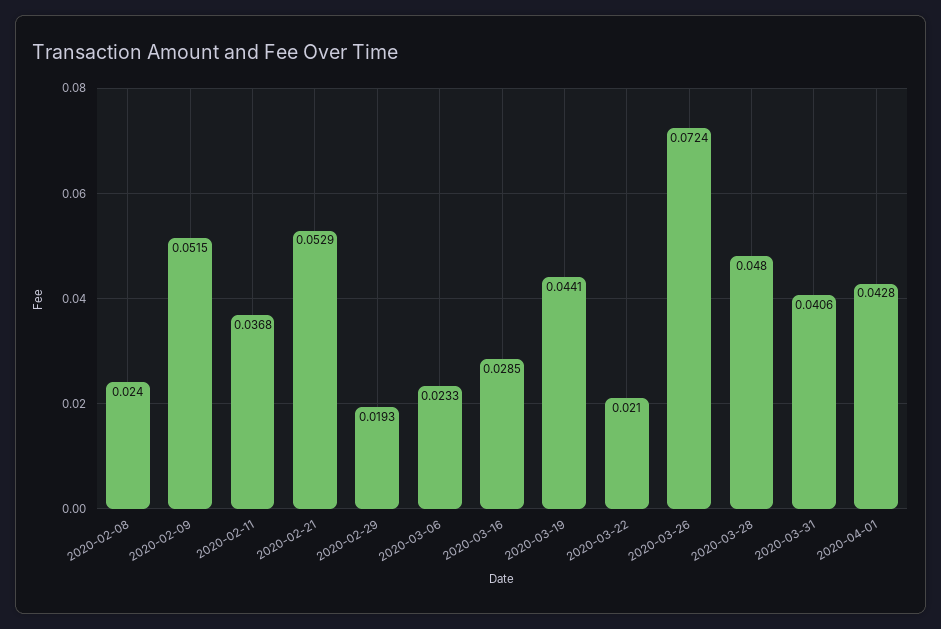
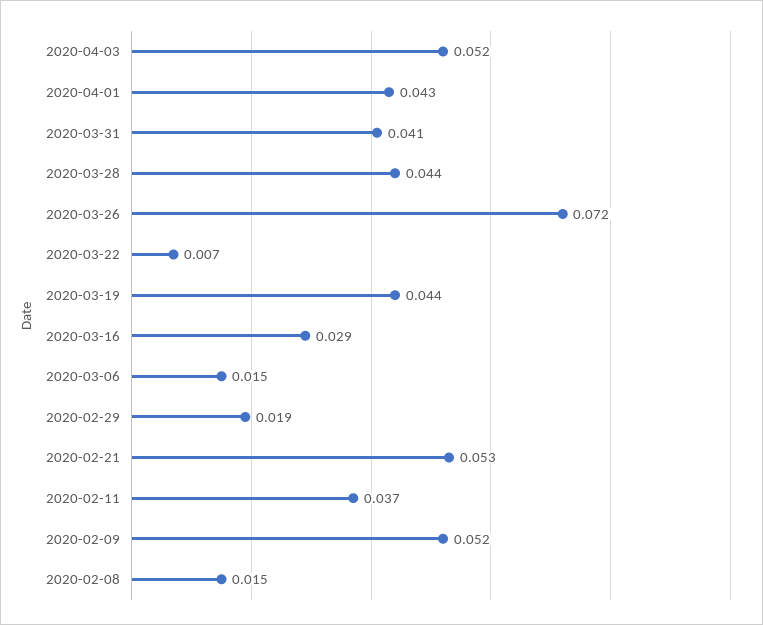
2020-02-08: 0.024 -> 0.015
2020-03-06: 0.0233 -> 0.015
2020-03-22: 0.021 -> 0.007
2020-03-28: 0.048 -> 0.044
2020-04-03: none -> 0.052

